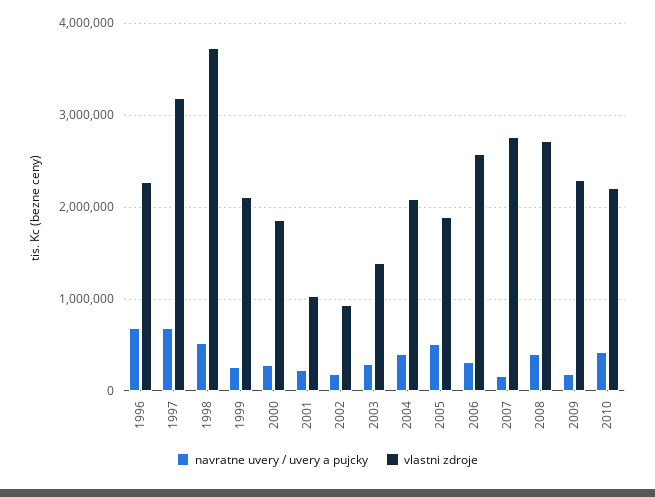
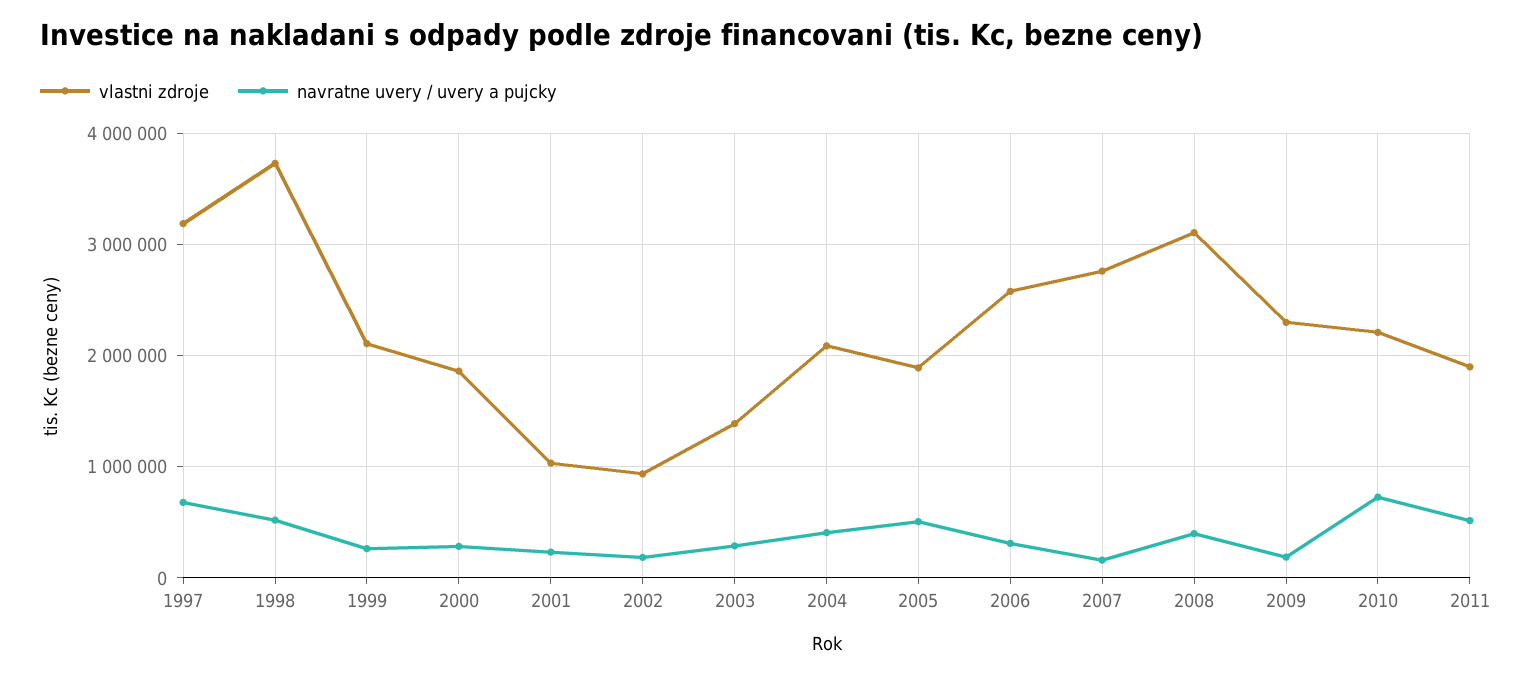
navratne uvery / uvery a pujcky, 1996: 700000 -> none
vlastni zdroje, 1996: 2300000 -> none
vlastni zdroje, 2008: 2700000 -> 3100000
navratne uvery / uvery a pujcky, 2010: 400000 -> 700000
vlastni zdroje, 2011: none -> 1900000
navratne uvery / uvery a pujcky, 2011: none -> 500000

